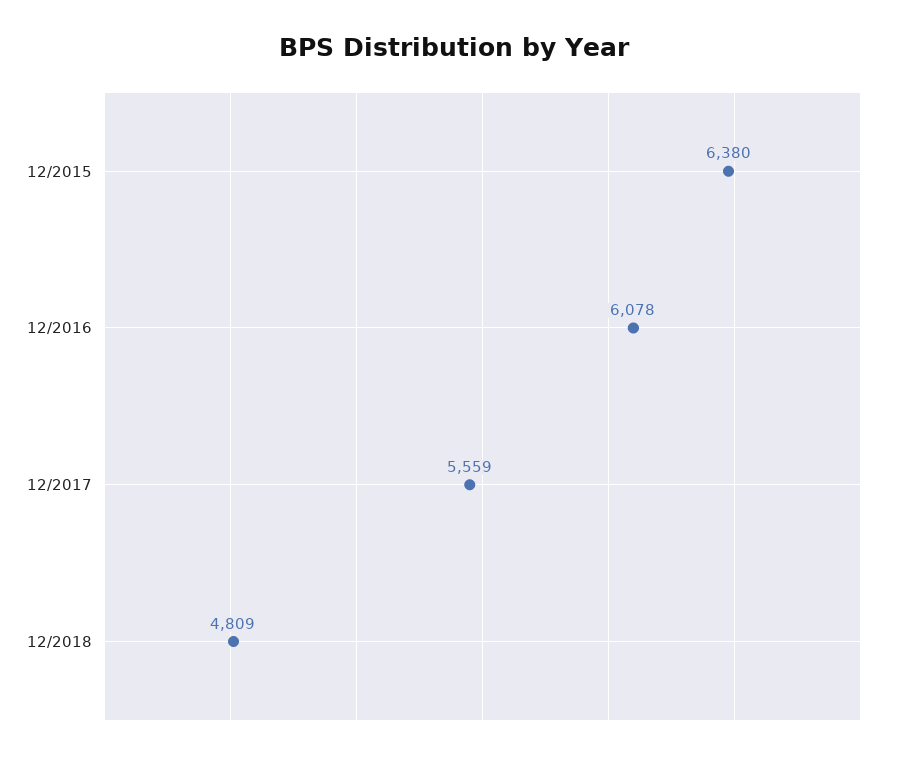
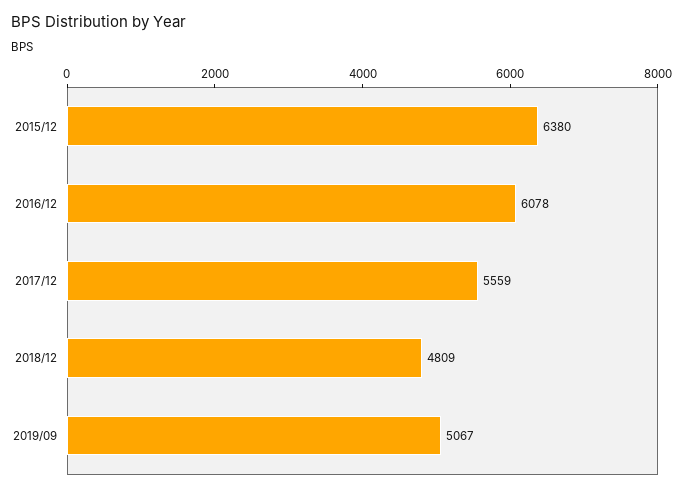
2019/09: none -> 5067

